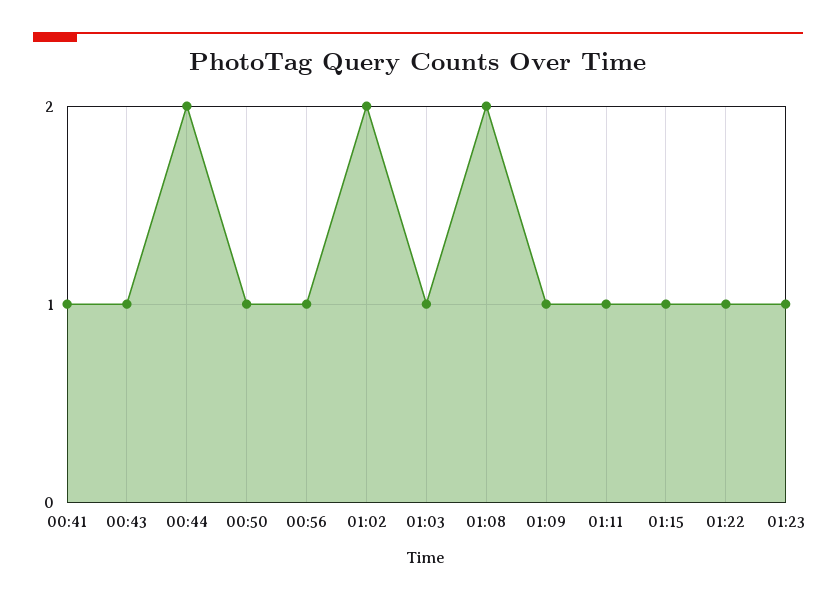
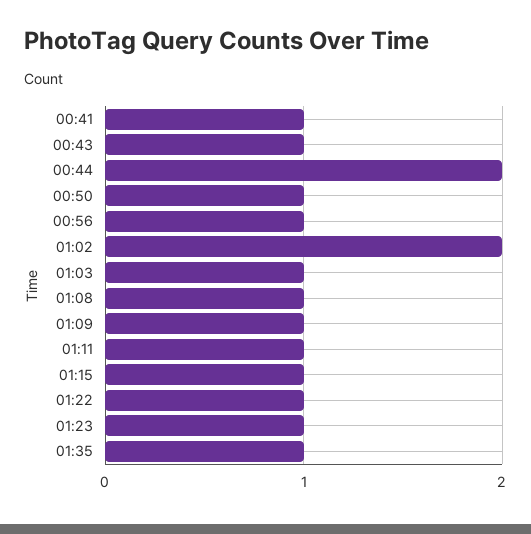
01:08: 2 -> 1
01:35: none -> 1

